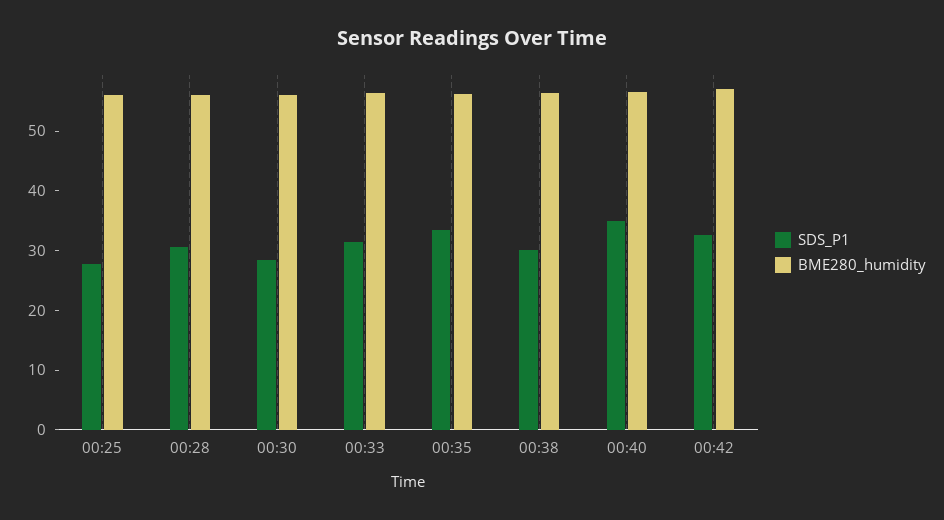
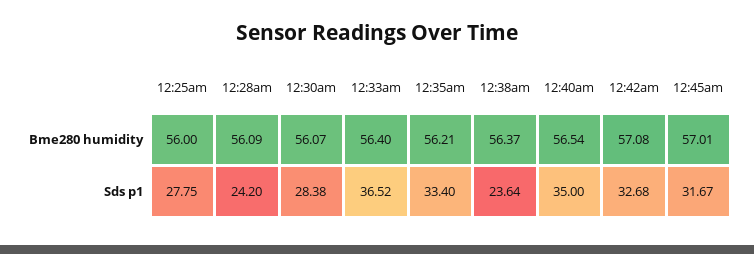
SDS_P1, 00:28: 30 -> 24.2
SDS_P1, 00:33: 32 -> 36.52
SDS_P1, 00:38: 30 -> 23.64
BME280_humidity, 12:45am: none -> 57.01
SDS_P1, 12:45am: none -> 31.67

